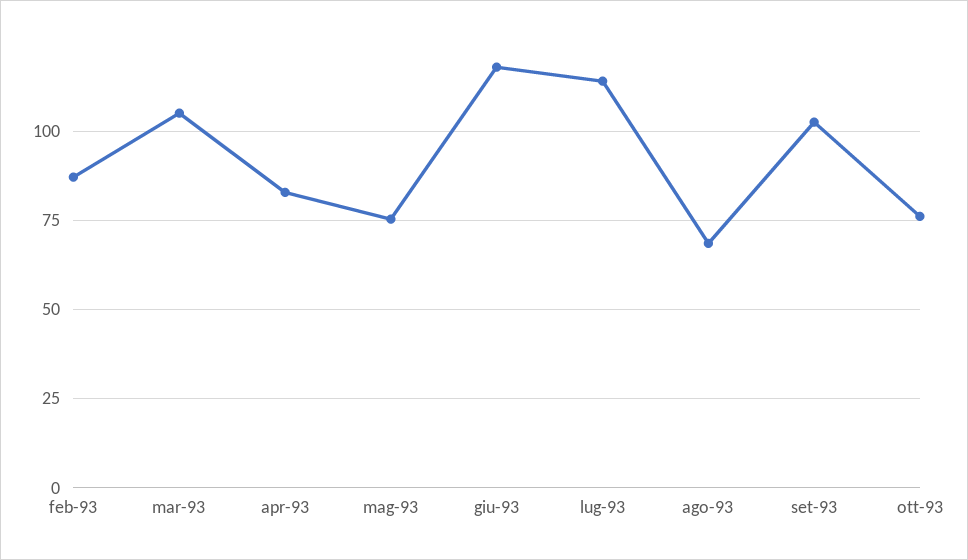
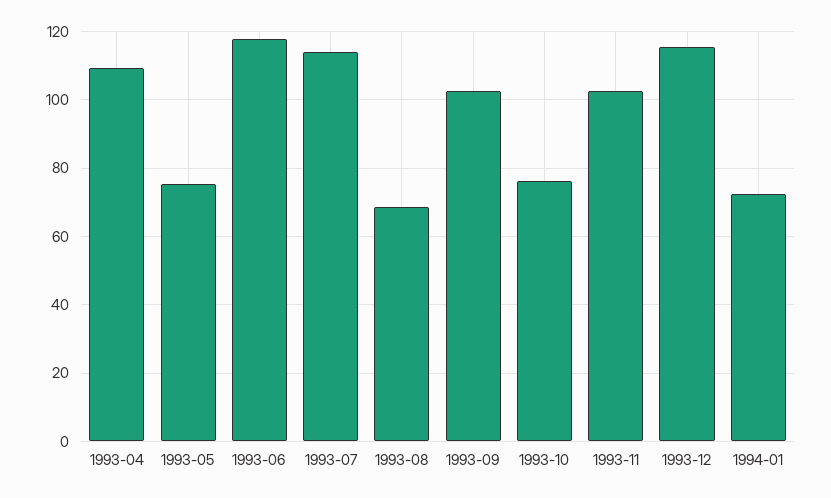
feb-93: 87.5 -> none
mar-93: 105 -> none
apr-93: 82.5 -> 110
1993-11: none -> 102
1993-12: none -> 116
1994-01: none -> 72

